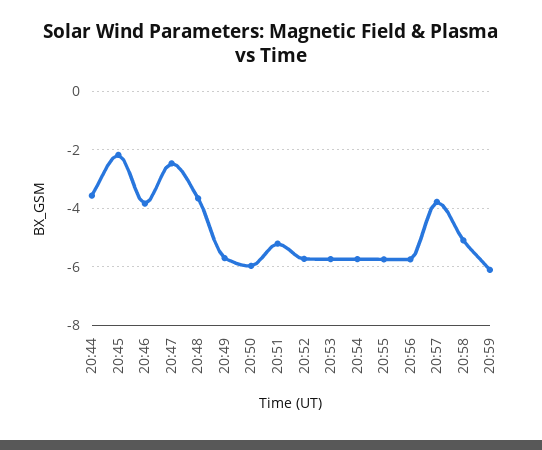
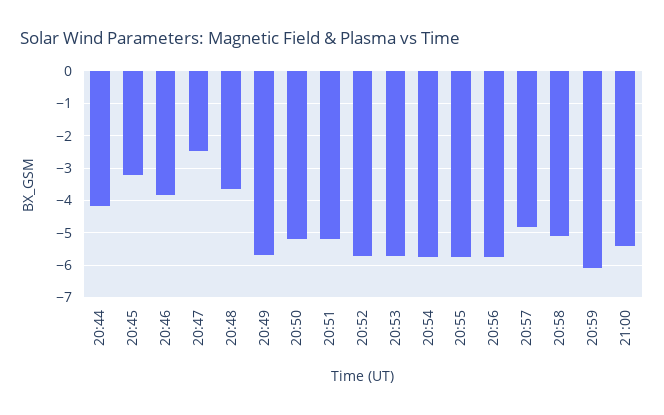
20:44: -3.5 -> -4.2
20:45: -2.25 -> -3.2
20:50: -6 -> -5.2
20:57: -3.75 -> -4.8
21:00: none -> -5.4

